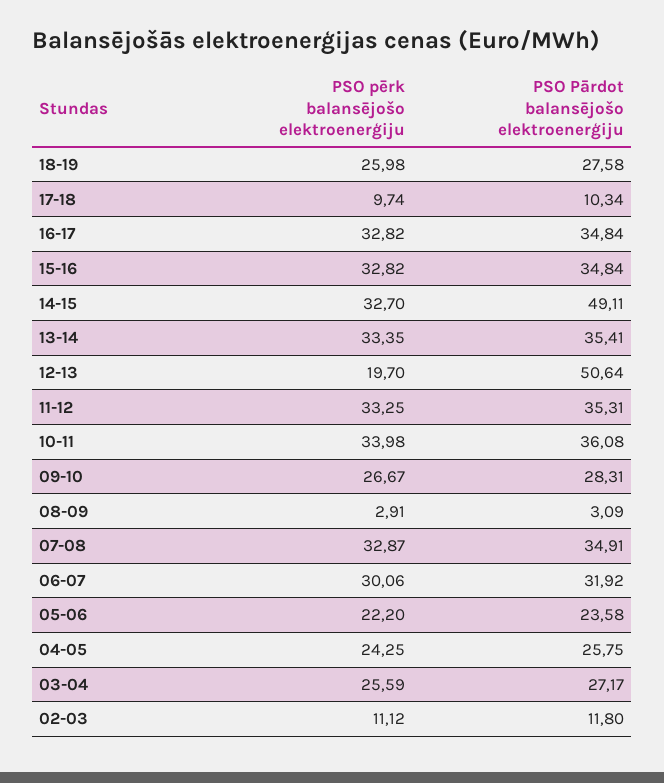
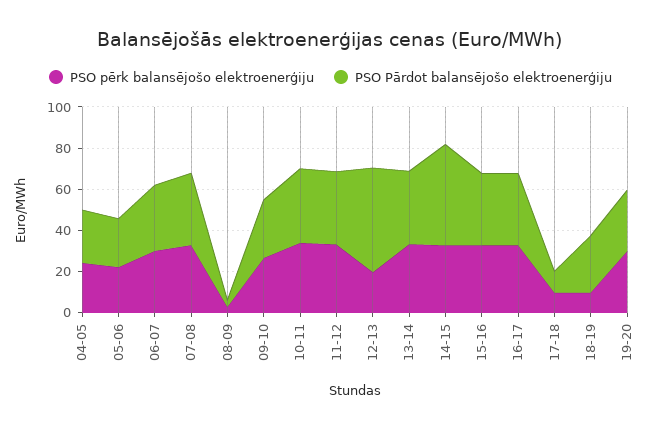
PSO pērk balansējošo elektroenerģiju, 18-19: 25.98 -> 10
PSO pērk balansējošo elektroenerģiju, 03-04: 25.59 -> none
PSO Pārdot balansējošo elektroenerģiju, 03-04: 27.17 -> none
PSO pērk balansējošo elektroenerģiju, 02-03: 11.12 -> none
PSO Pārdot balansējošo elektroenerģiju, 02-03: 11.8 -> none
PSO pērk balansējošo elektroenerģiju, 19-20: none -> 30
PSO Pārdot balansējošo elektroenerģiju, 19-20: none -> 30

